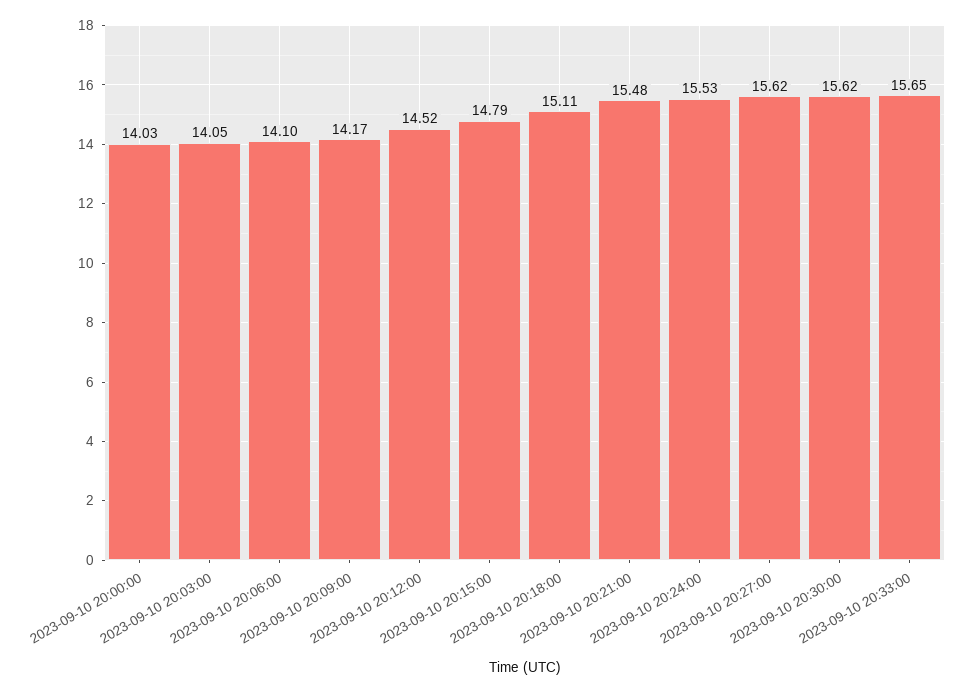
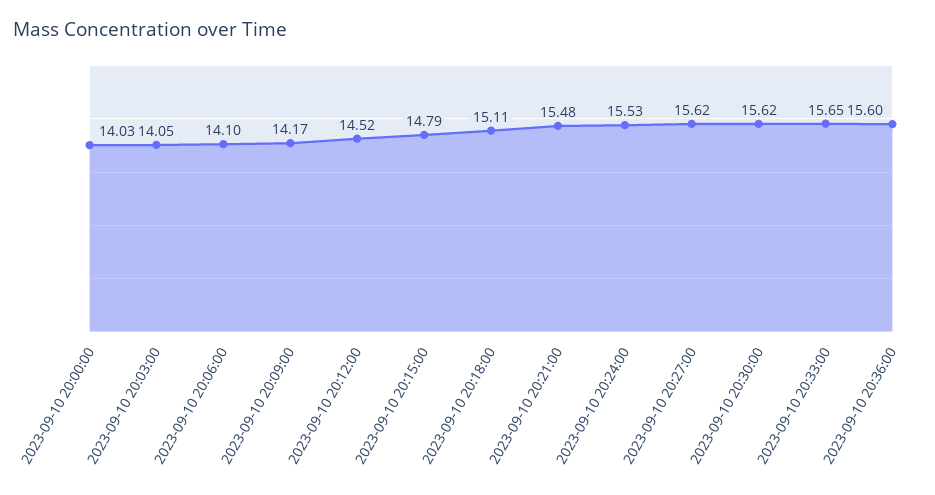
2023-09-10 20:36:00: none -> 15.6

